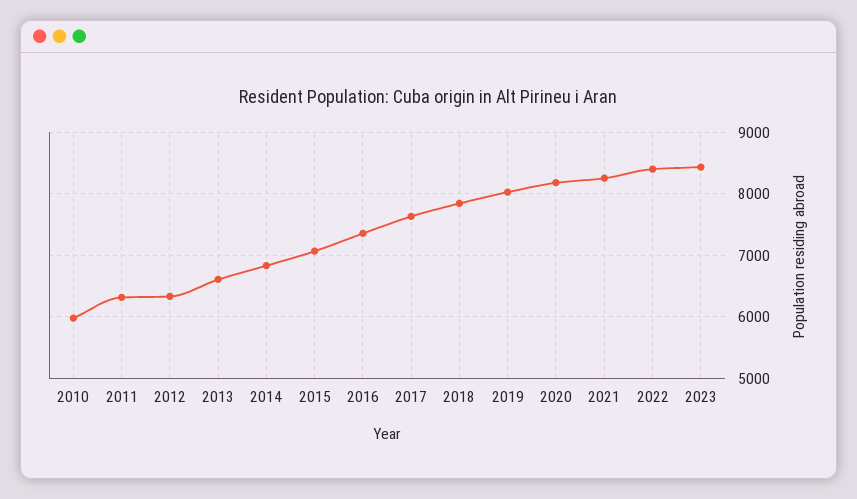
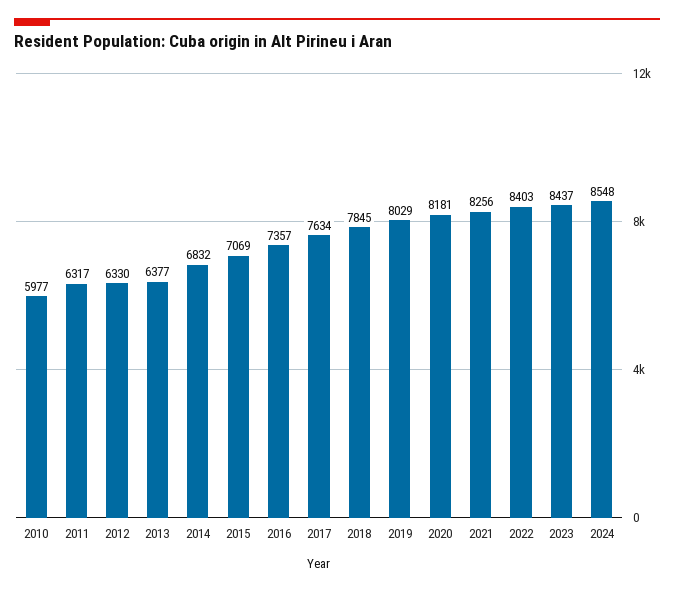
2013: 6600 -> 6377
2024: none -> 8548

